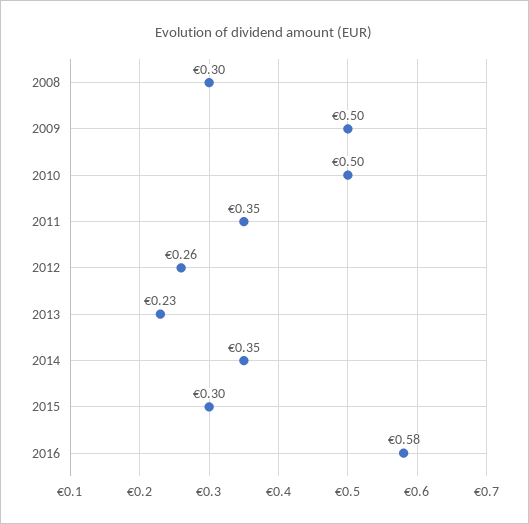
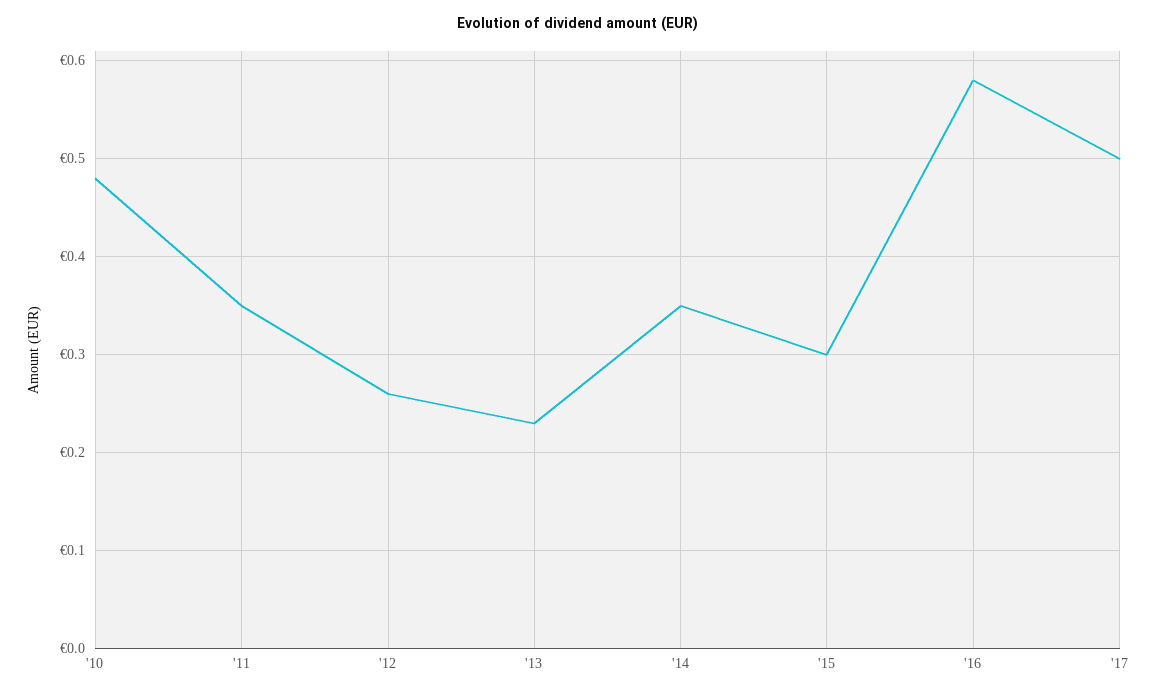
2008: 0.3 -> none
2009: 0.5 -> none
2010: 0.5 -> 0.48
'17: none -> 0.5

